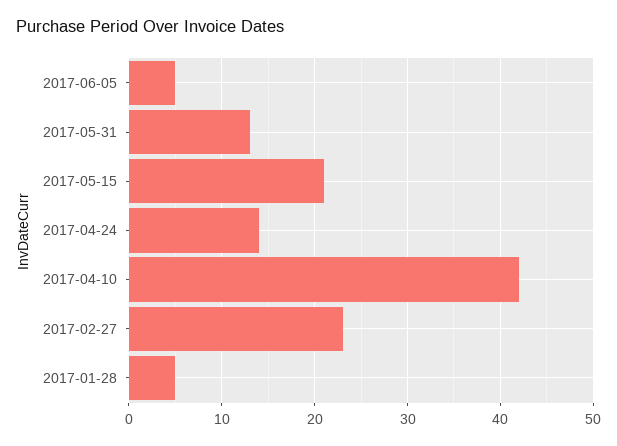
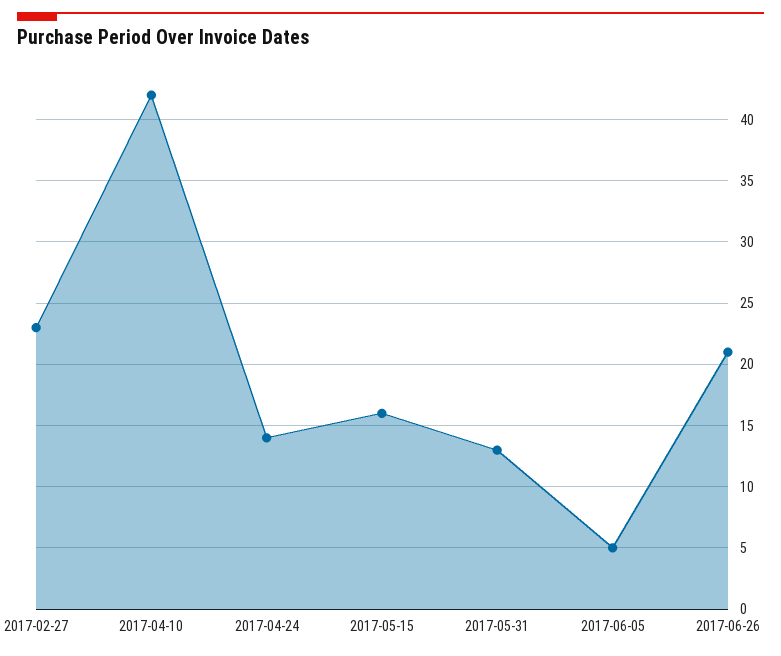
2017-05-15: 21 -> 16
2017-01-28: 5 -> none
2017-06-26: none -> 21

